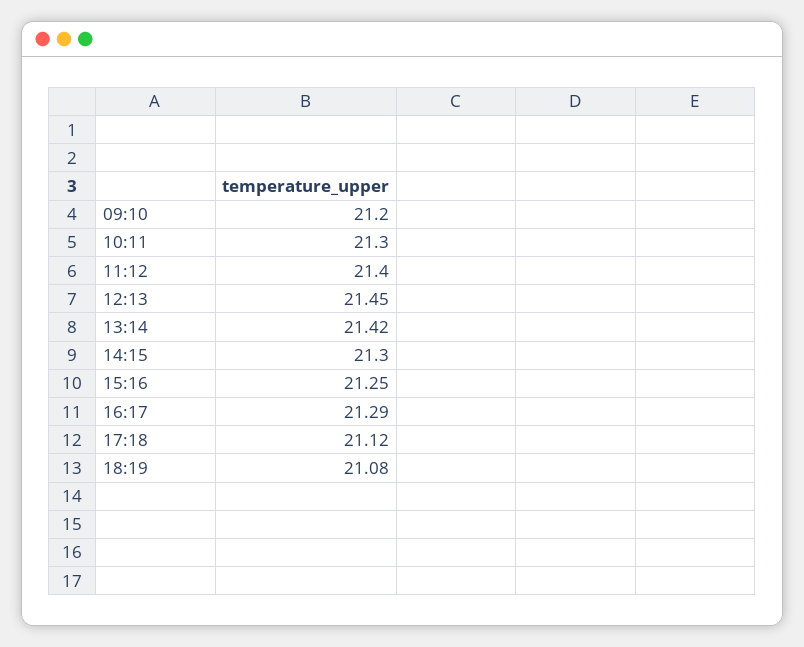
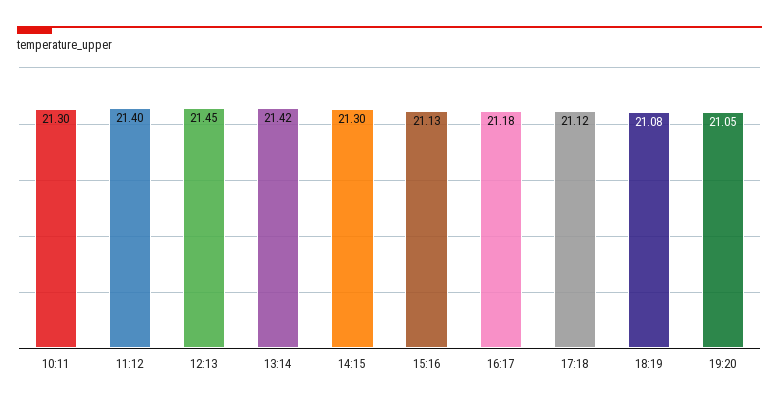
09:10: 21.2 -> none
15:16: 21.25 -> 21.13
16:17: 21.29 -> 21.18
19:20: none -> 21.05

